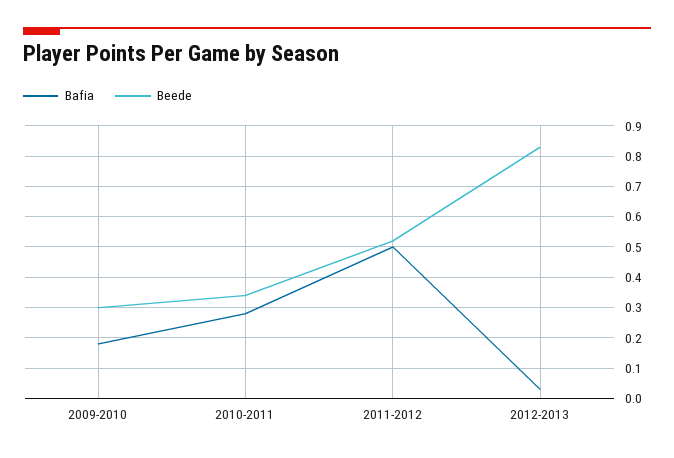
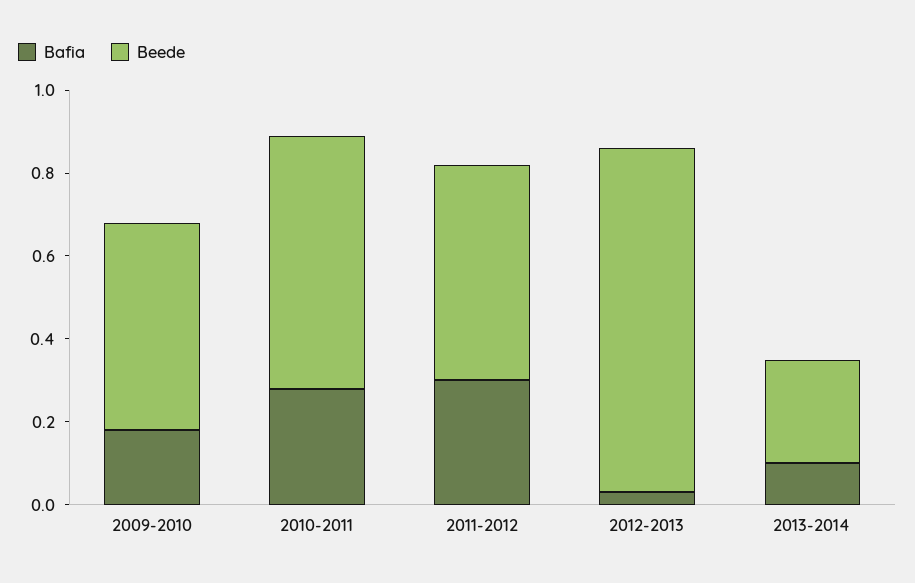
Beede, 2009-2010: 0.3 -> 0.5
Beede, 2010-2011: 0.35 -> 0.6
Bafia, 2011-2012: 0.5 -> 0.3
Bafia, 2013-2014: none -> 0.1
Beede, 2013-2014: none -> 0.25

